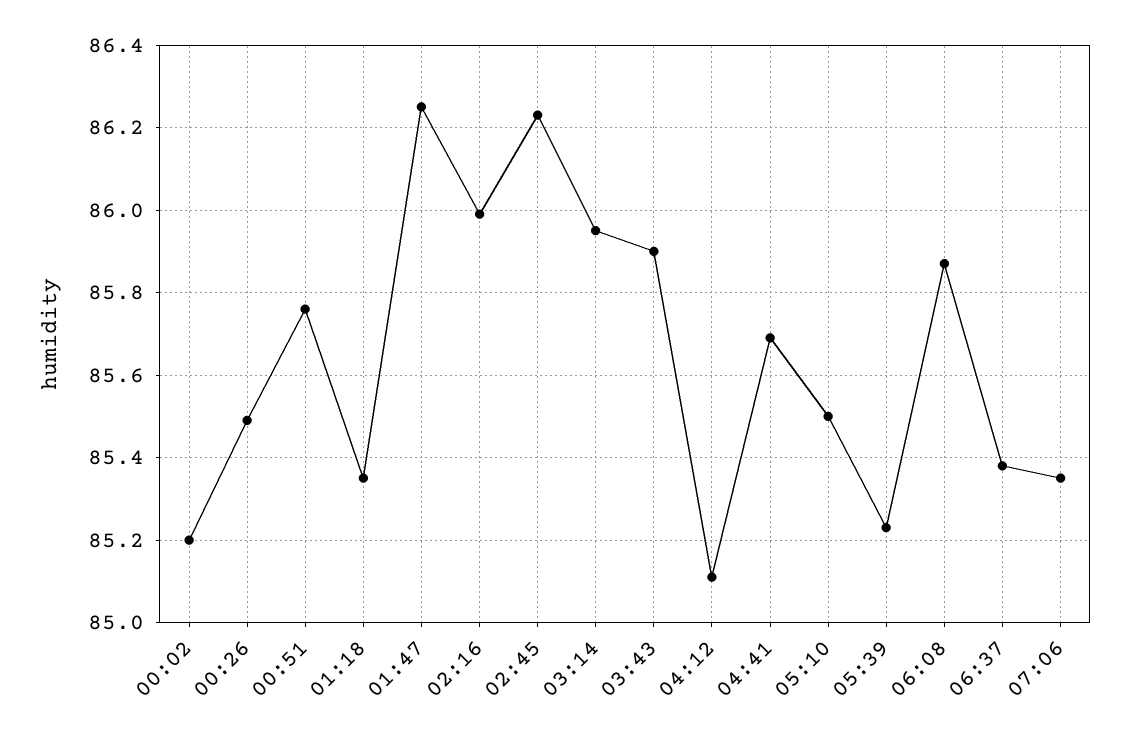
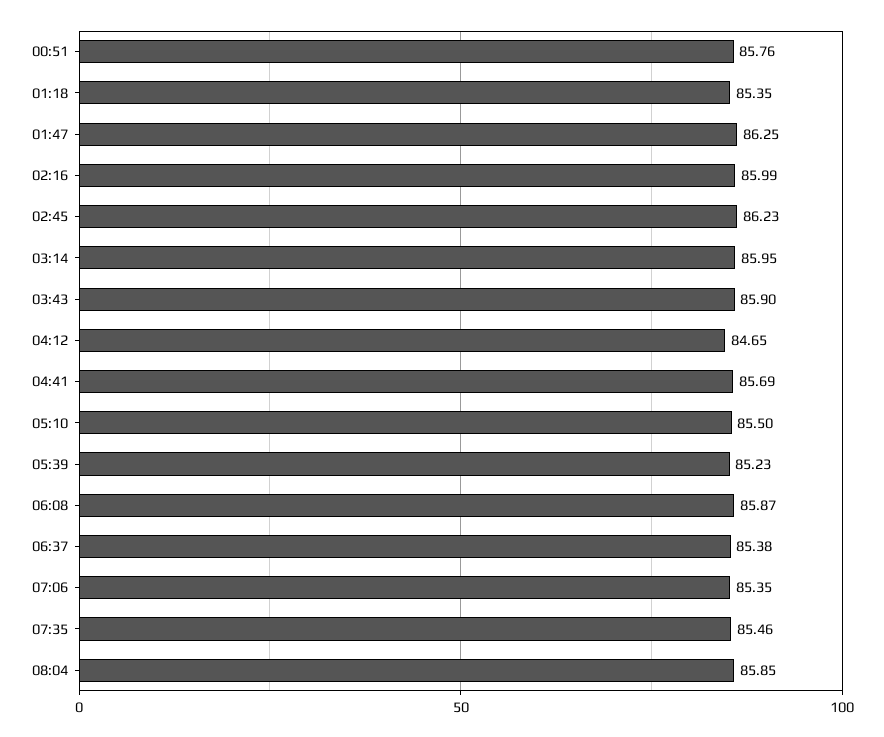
00:02: 85.2 -> none
00:26: 85.5 -> none
04:12: 85.1 -> 84.65
07:35: none -> 85.46
08:04: none -> 85.85

